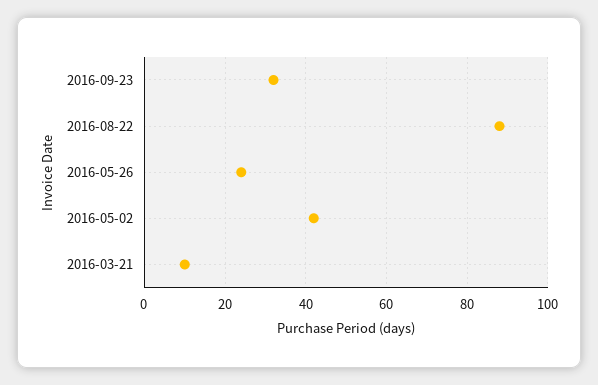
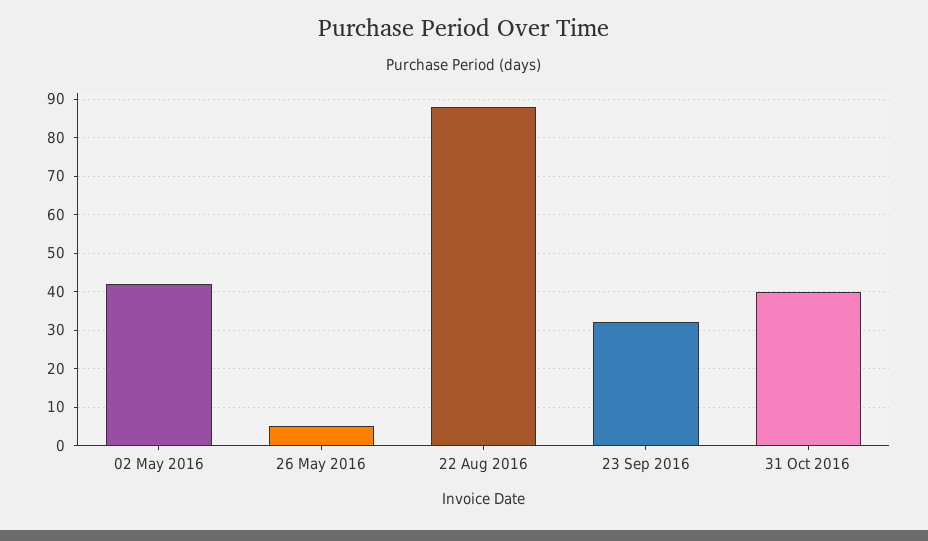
2016-05-26: 25 -> 5
2016-03-21: 10 -> none
31 Oct 2016: none -> 40

